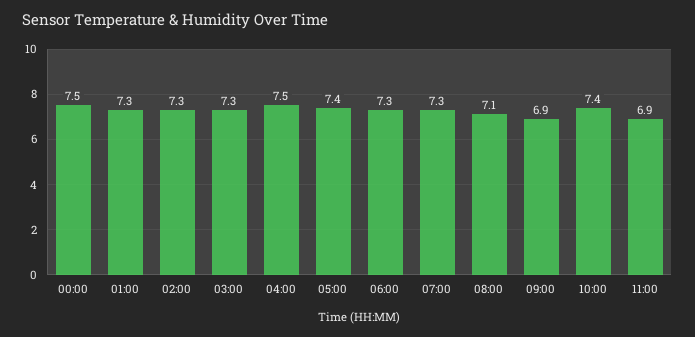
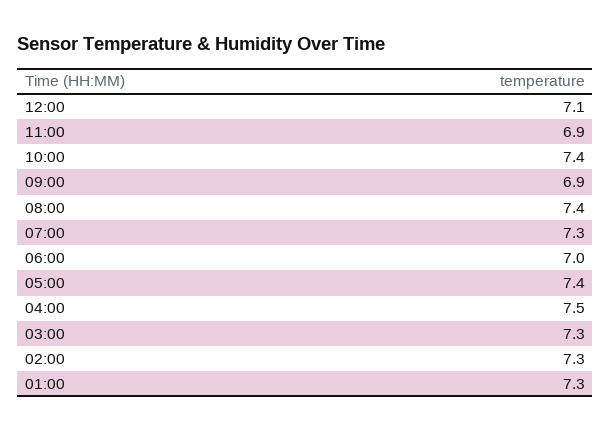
00:00: 7.5 -> none
06:00: 7.3 -> 7
08:00: 7.1 -> 7.4
12:00: none -> 7.1

